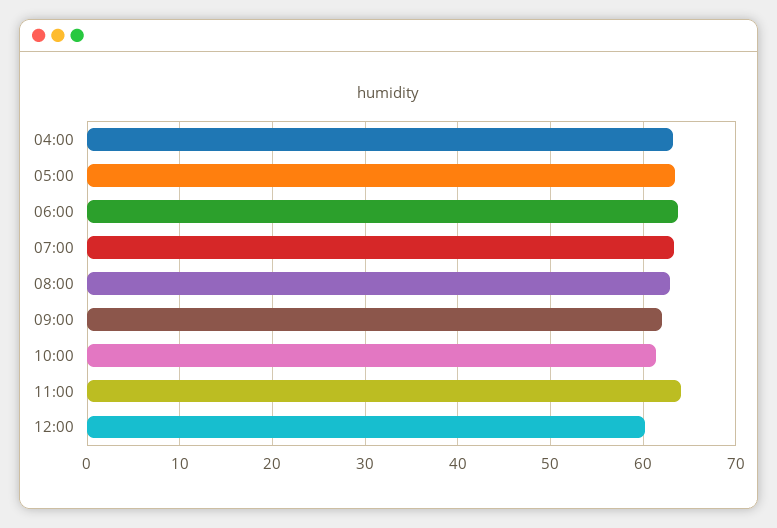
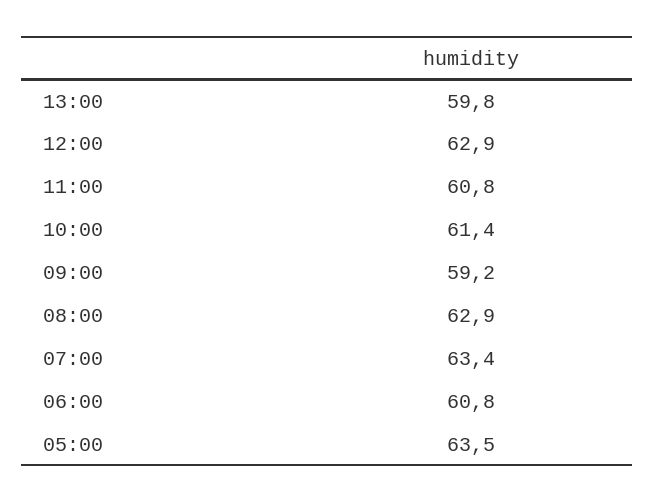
04:00: 63 -> none
06:00: 64 -> 60.8
09:00: 62 -> 59.2
11:00: 64 -> 60.8
12:00: 60 -> 62.9
13:00: none -> 59.8

